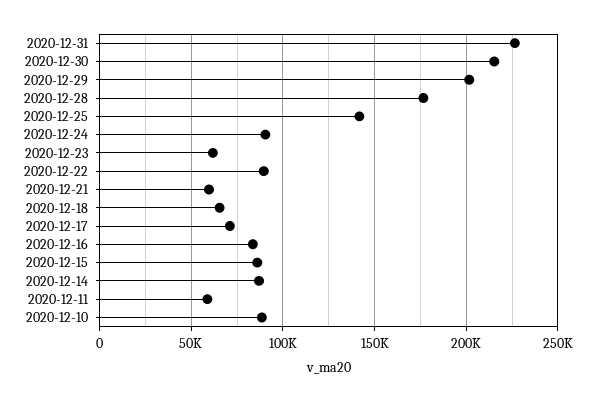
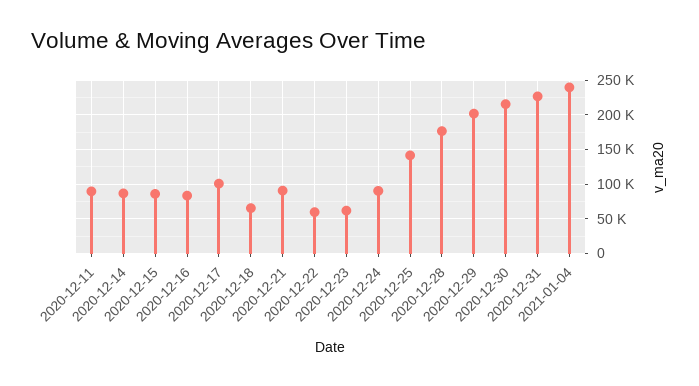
2020-12-22: 90000 -> 60000
2020-12-21: 60000 -> 90000
2020-12-17: 70000 -> 100000
2020-12-11: 60000 -> 90000
2020-12-10: 90000 -> none
2021-01-04: none -> 240000

